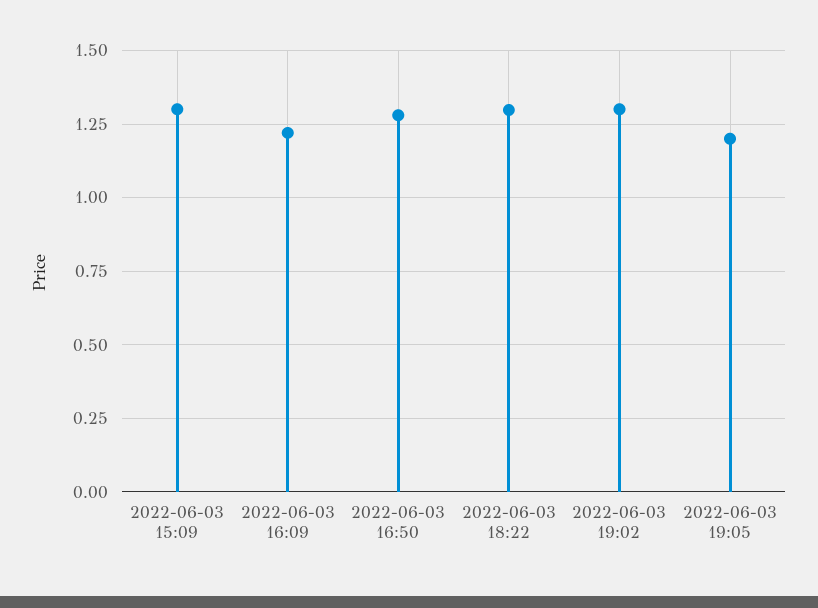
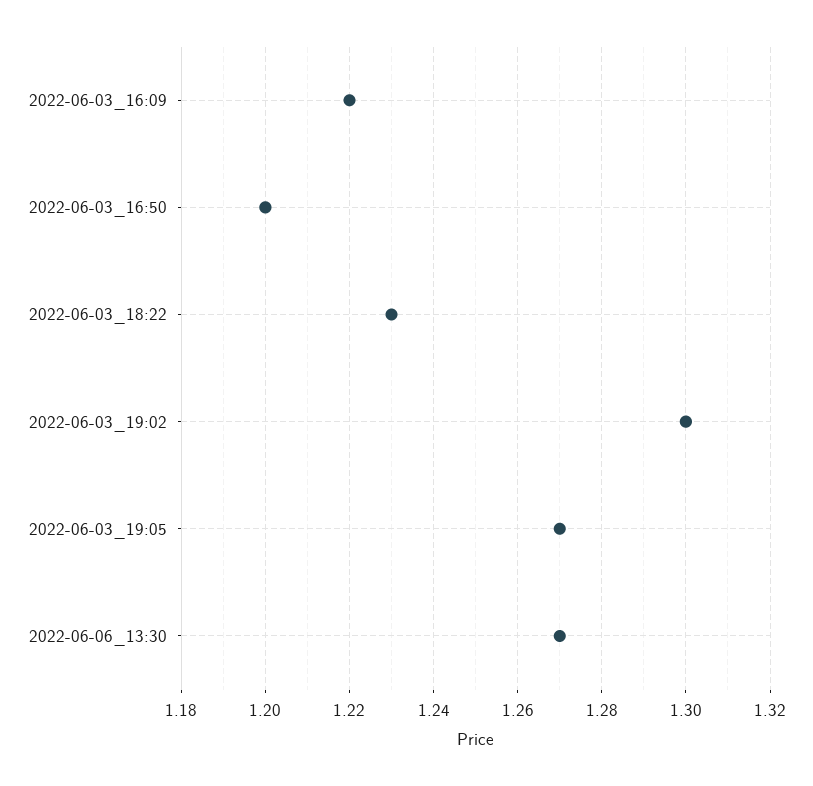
2022-06-03 15:09: 1.3 -> none
2022-06-03 16:50: 1.275 -> 1.2
2022-06-03 18:22: 1.3 -> 1.23
2022-06-03 19:05: 1.2 -> 1.27
2022-06-06_13:30: none -> 1.27

